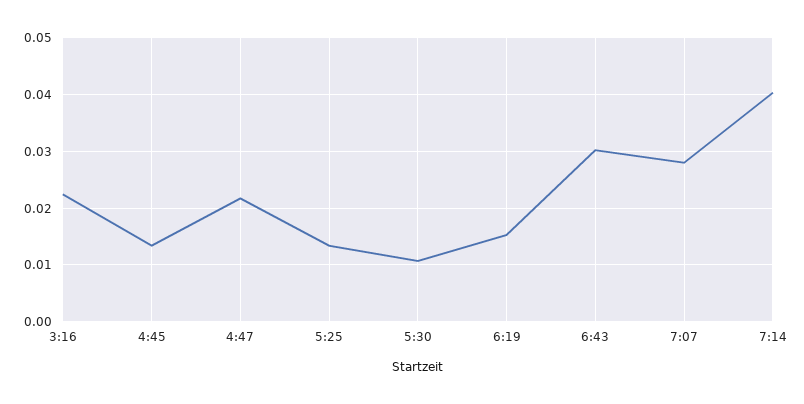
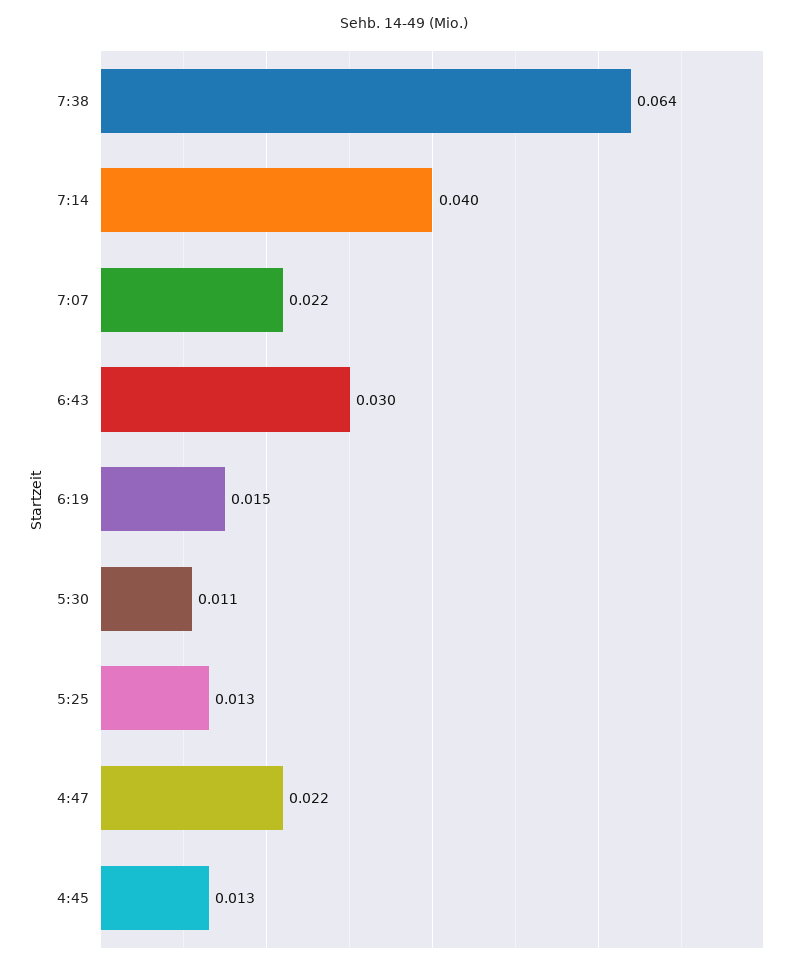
3:16: 0.022 -> none
7:07: 0.028 -> 0.022
7:38: none -> 0.064

